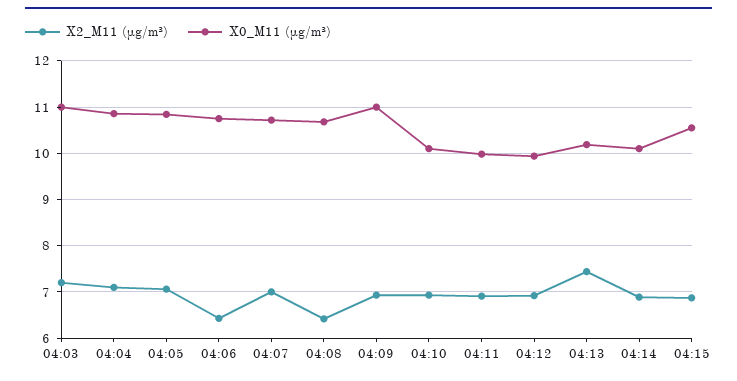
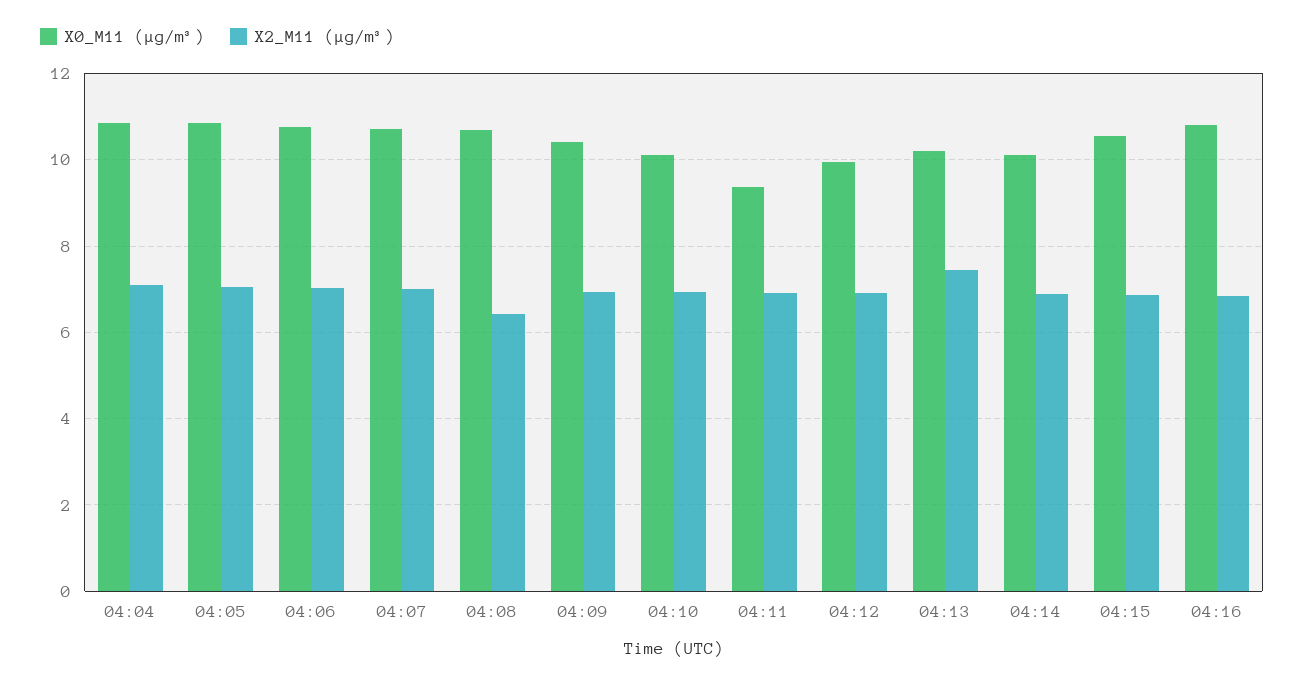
X2_M11 (μg/m³), 04:03: 7.2 -> none
X0_M11 (μg/m³), 04:03: 11 -> none
X2_M11 (μg/m³), 04:06: 6.4 -> 7
X0_M11 (μg/m³), 04:09: 11 -> 10.4
X0_M11 (μg/m³), 04:11: 10 -> 9.4
X0_M11 (μg/m³), 04:16: none -> 10.8
X2_M11 (μg/m³), 04:16: none -> 6.8

